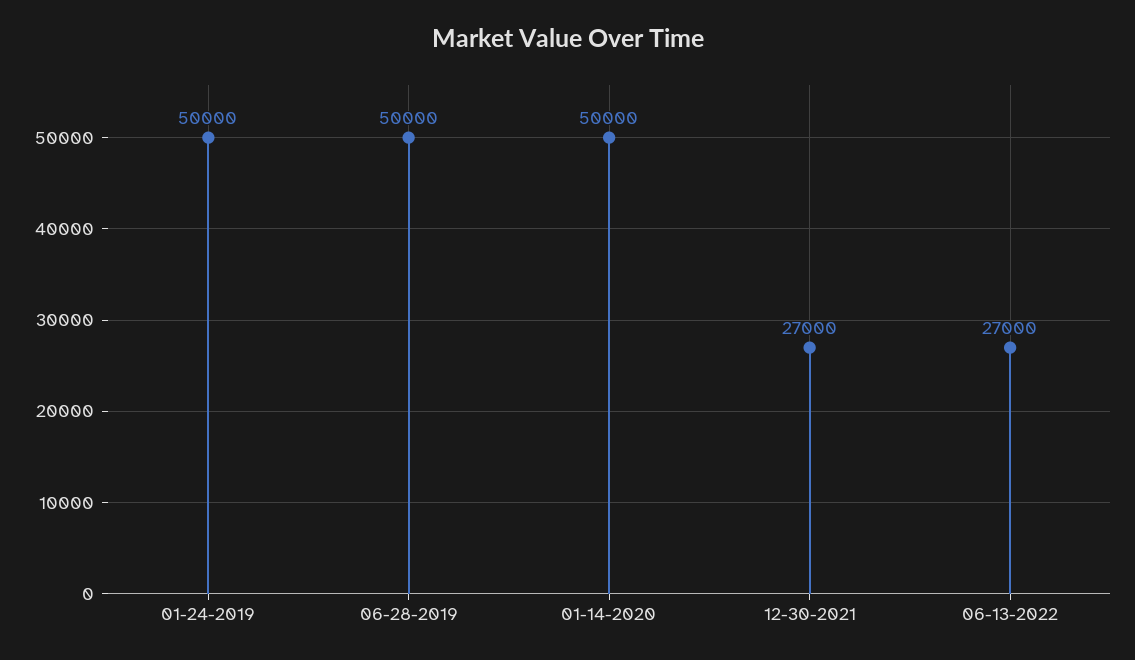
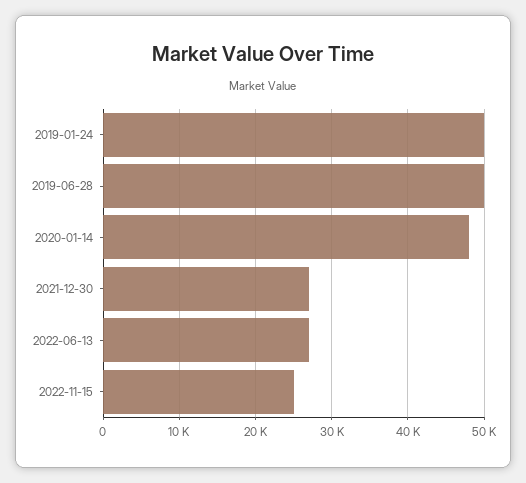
01-14-2020: 50000 -> 48000
2022-11-15: none -> 25000

